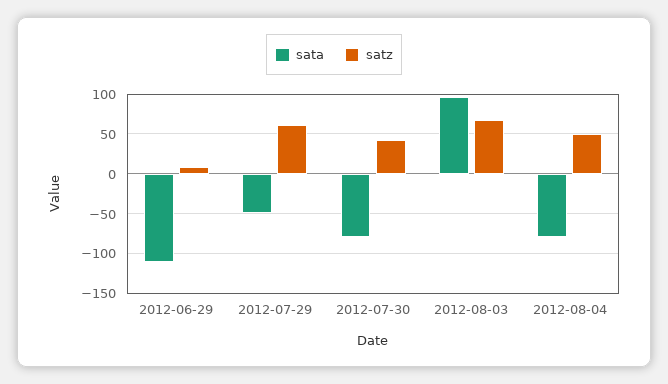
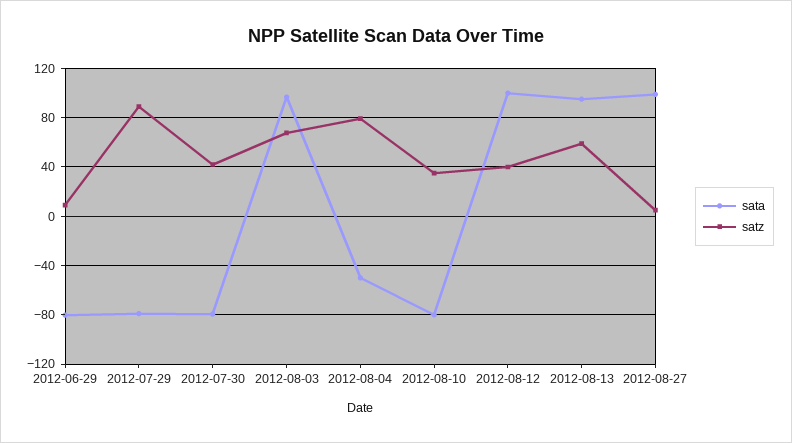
sata, 2012-06-29: -110 -> -80
sata, 2012-07-29: -50 -> -80
satz, 2012-07-29: 60 -> 90
sata, 2012-08-04: -80 -> -50
satz, 2012-08-04: 50 -> 80
sata, 2012-08-10: none -> -80
satz, 2012-08-10: none -> 35
sata, 2012-08-12: none -> 100
satz, 2012-08-12: none -> 40
sata, 2012-08-13: none -> 95
satz, 2012-08-13: none -> 60
sata, 2012-08-27: none -> 100
satz, 2012-08-27: none -> 5

